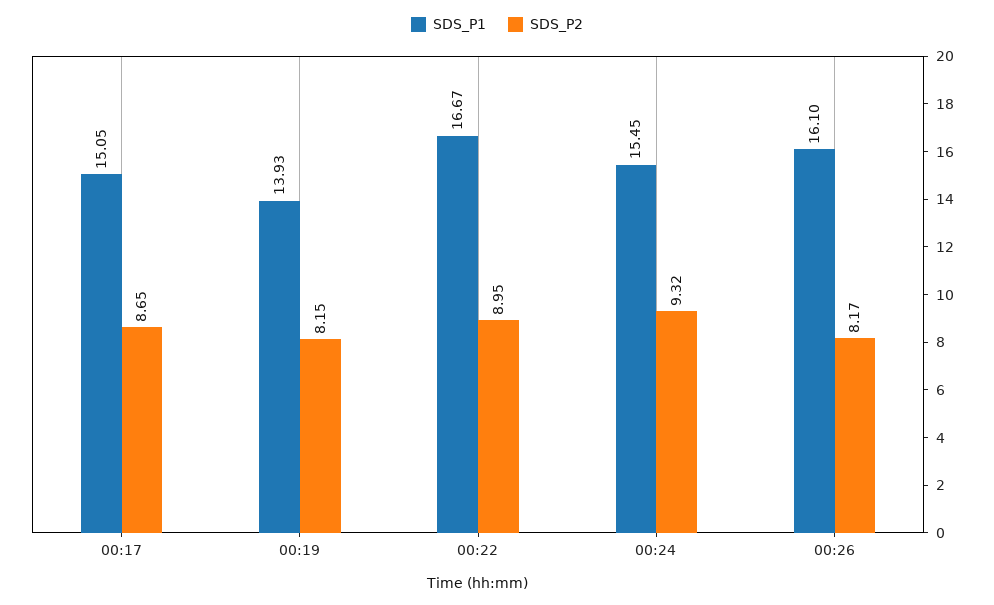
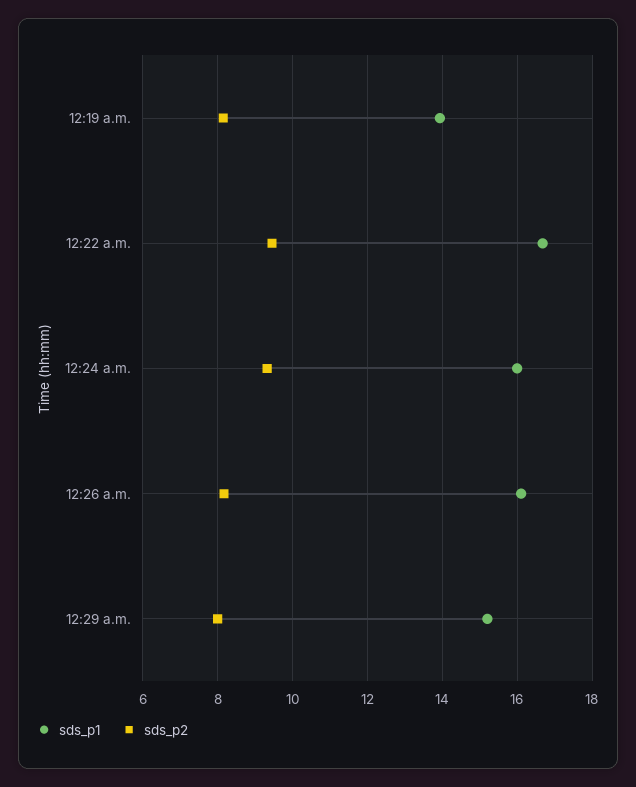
SDS_P1, 00:17: 15.05 -> none
SDS_P2, 00:17: 8.65 -> none
SDS_P2, 00:22: 8.95 -> 9.4
SDS_P1, 00:24: 15.45 -> 16
SDS_P1, 12:29 a.m.: none -> 15.2
SDS_P2, 12:29 a.m.: none -> 8

